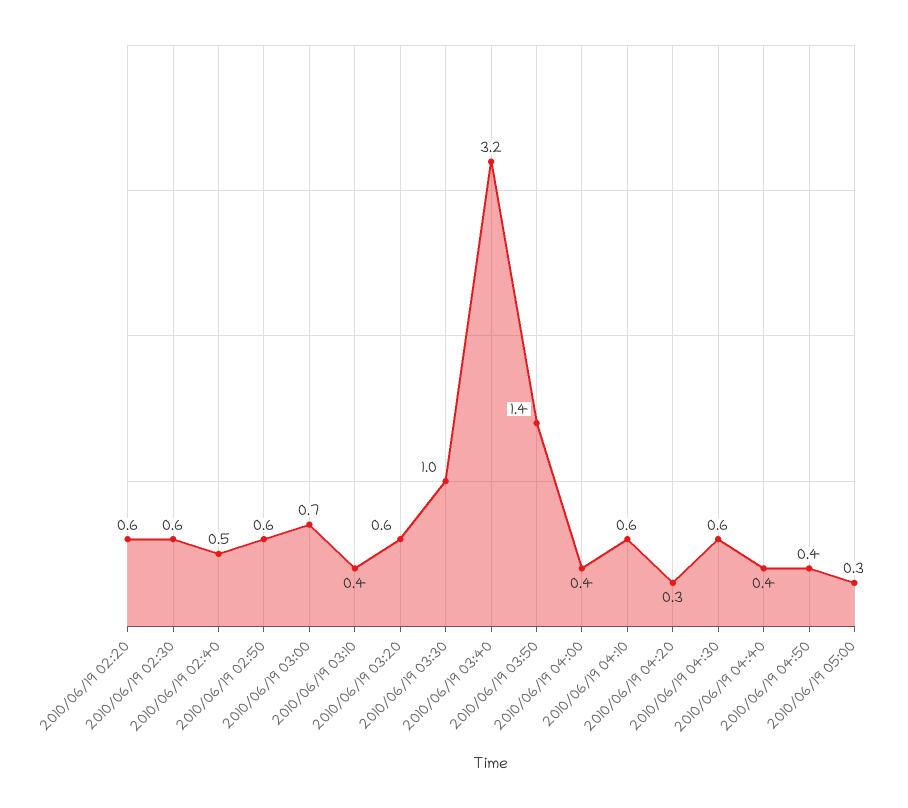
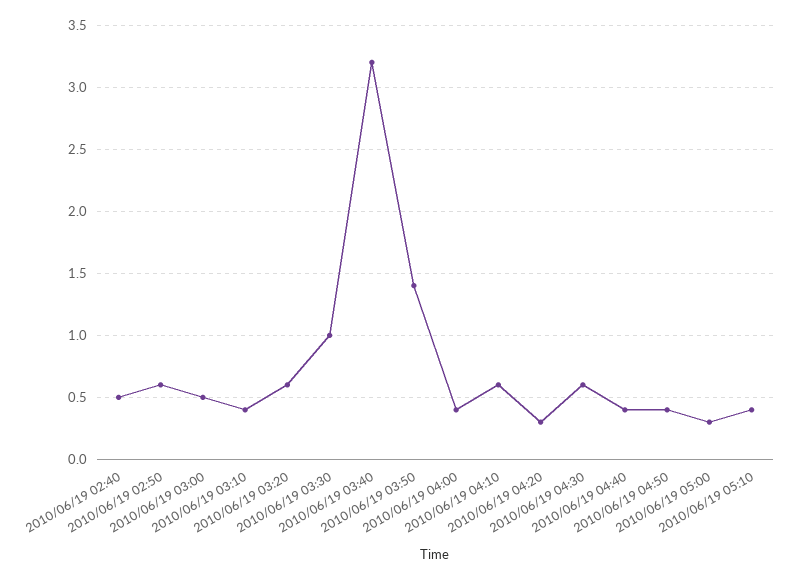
2010/06/19 02:20: 0.6 -> none
2010/06/19 02:30: 0.6 -> none
2010/06/19 03:00: 0.7 -> 0.5
2010/06/19 05:10: none -> 0.4

